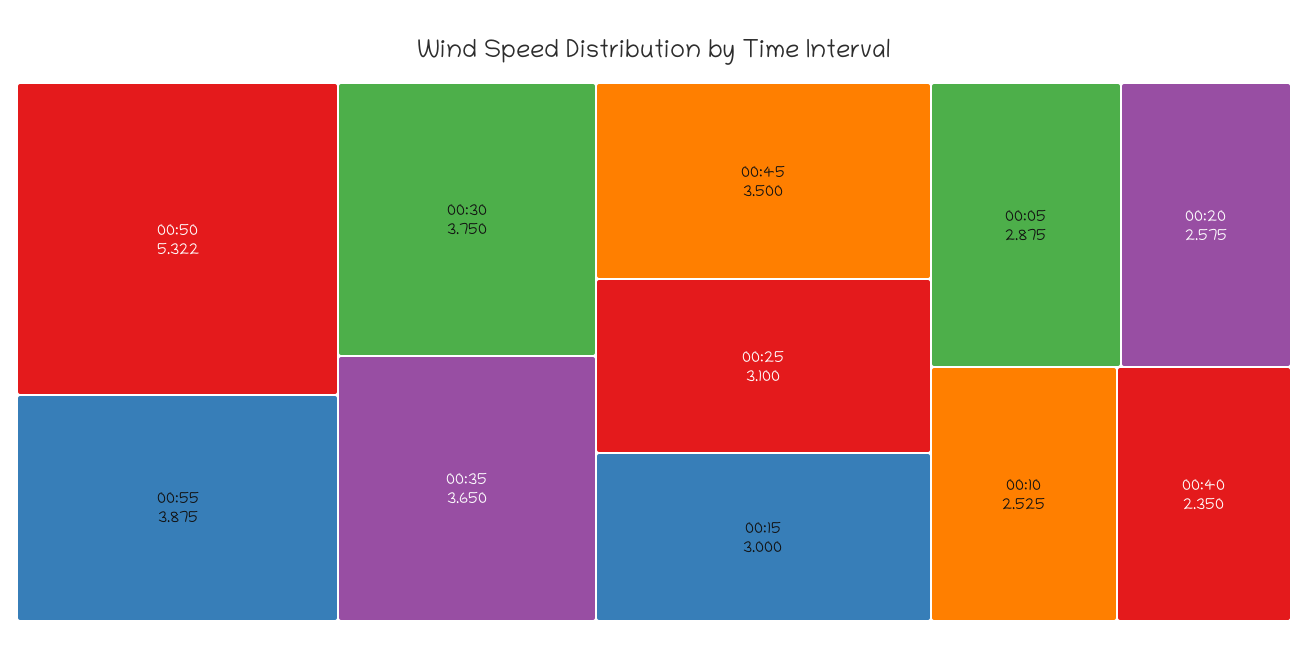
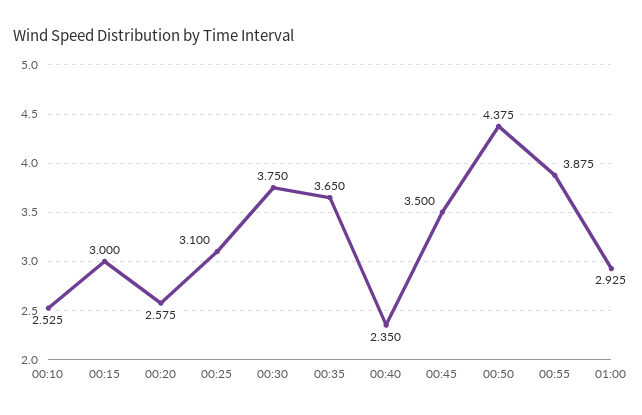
00:50: 5.322 -> 4.375
00:05: 2.875 -> none
01:00: none -> 2.925

